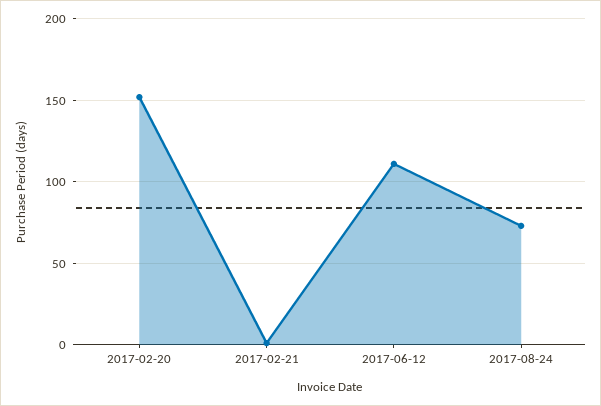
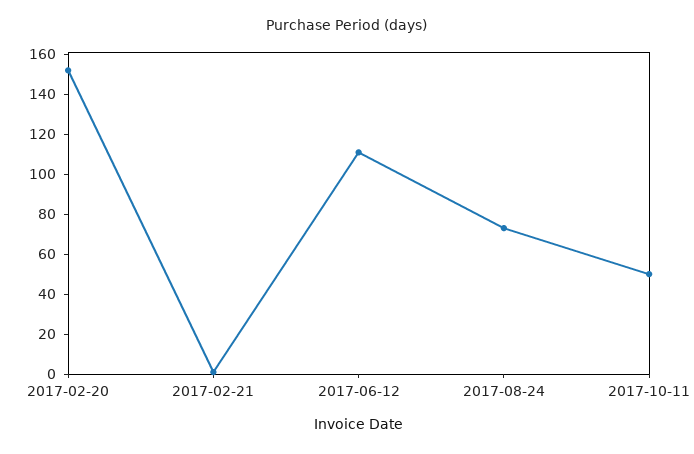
2017-10-11: none -> 50

